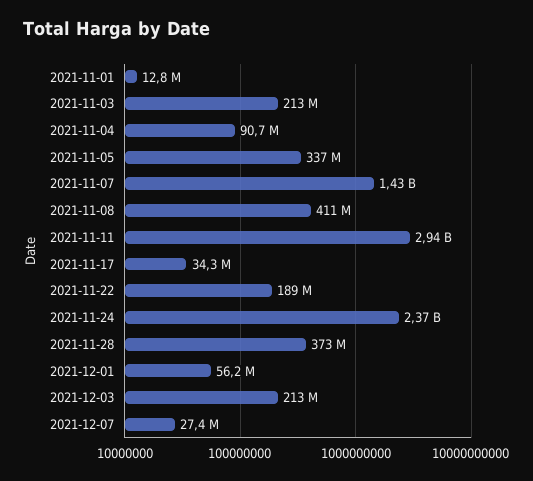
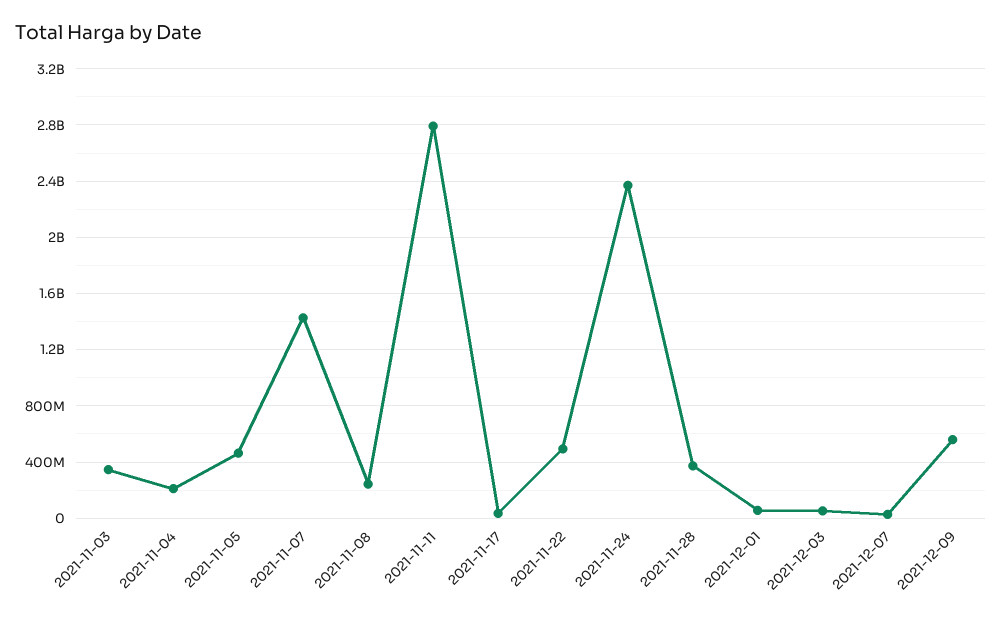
2021-11-01: 12800000 -> none
2021-11-03: 213000000 -> 350000000
2021-11-04: 90700000 -> 200000000
2021-11-05: 337000000 -> 450000000
2021-11-08: 411000000 -> 250000000
2021-11-11: 2940000000 -> 2800000000
2021-11-22: 189000000 -> 500000000
2021-12-03: 213000000 -> 50000000
2021-12-09: none -> 550000000

